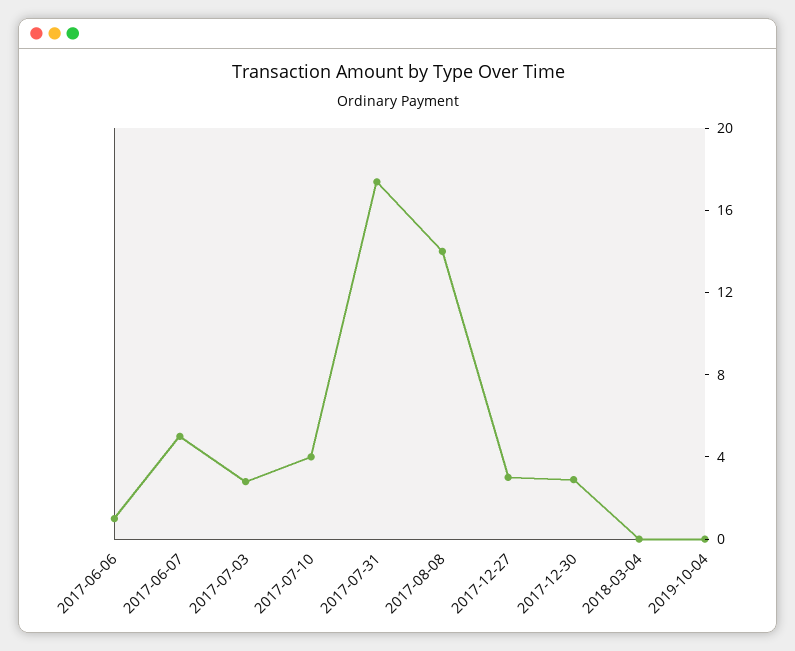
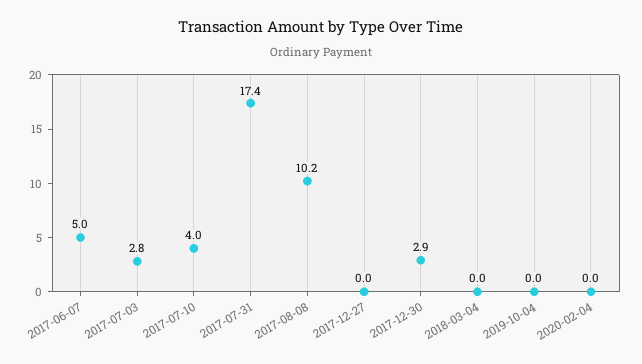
2017-06-06: 1 -> none
2017-08-08: 14 -> 10.2
2017-12-27: 3 -> 0
2020-02-04: none -> 0

